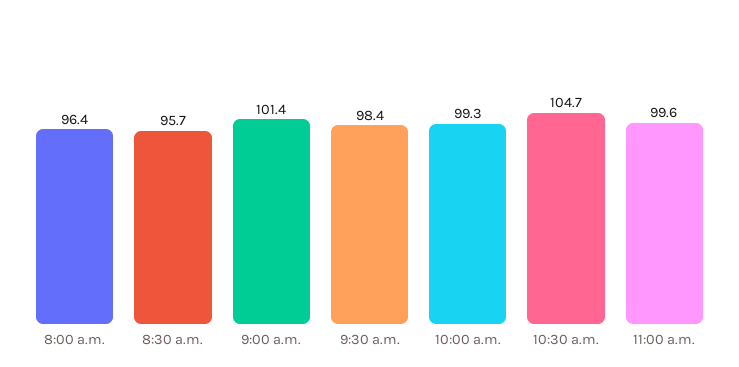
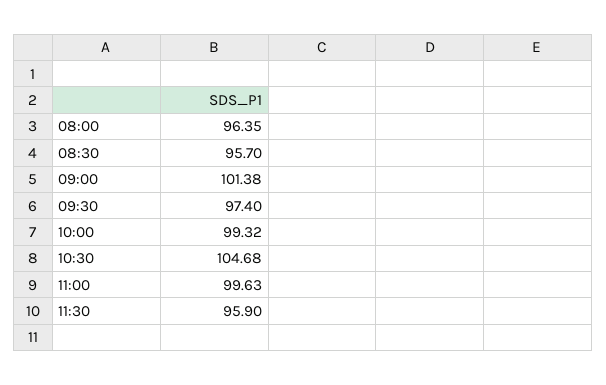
9:30 a.m.: 98.4 -> 97.4
11:30: none -> 95.9

